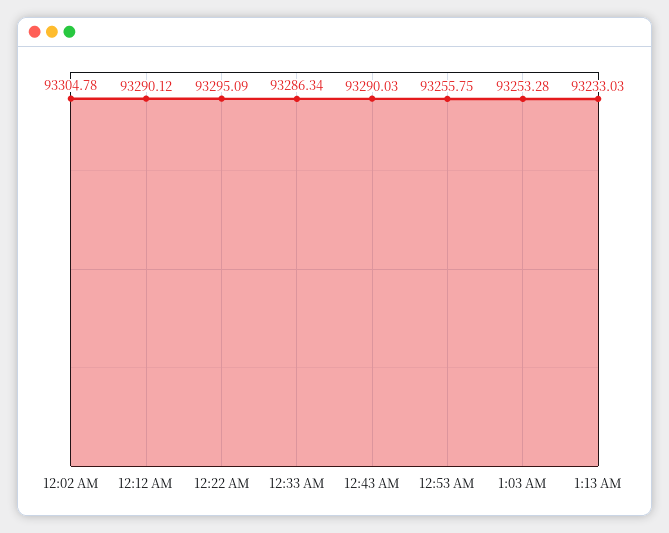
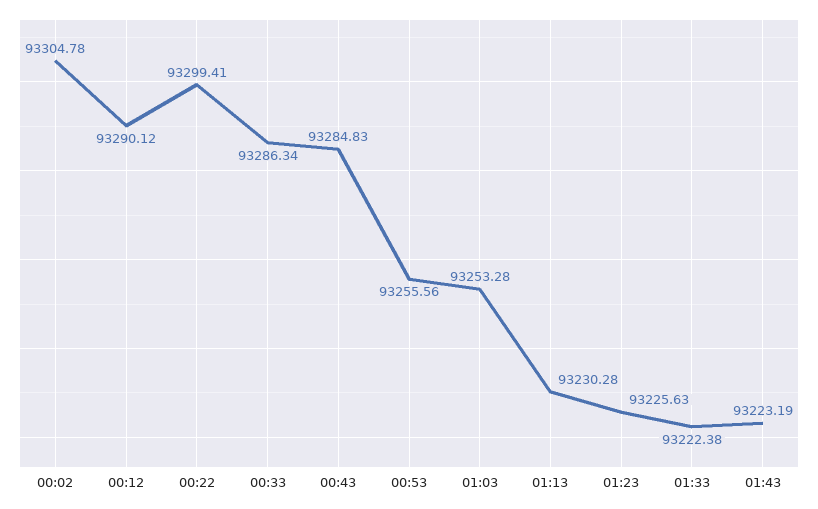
12:22 AM: 93295.09 -> 93299.41
12:43 AM: 93290.03 -> 93284.83
12:53 AM: 93255.75 -> 93255.56
1:13 AM: 93233.03 -> 93230.28
01:23: none -> 93225.63
01:33: none -> 93222.38
01:43: none -> 93223.19

